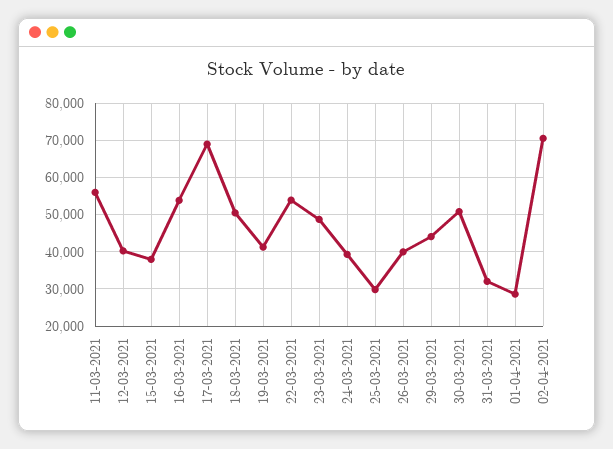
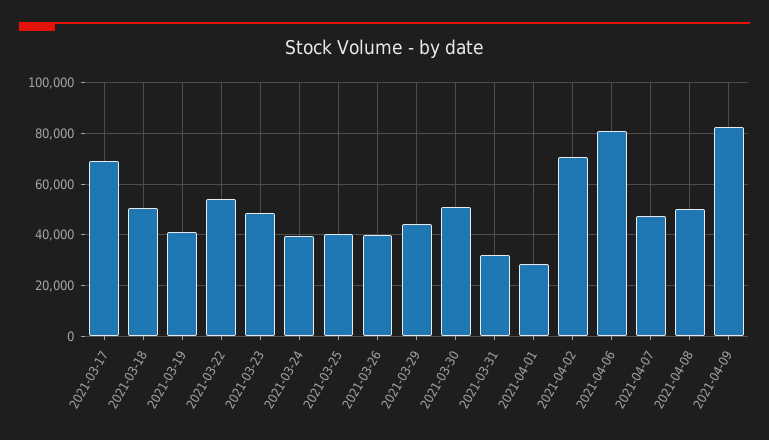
11-03-2021: 56000 -> none
12-03-2021: 40000 -> none
15-03-2021: 38000 -> none
16-03-2021: 54000 -> none
25-03-2021: 30000 -> 40000
2021-04-06: none -> 80000
2021-04-07: none -> 47500
2021-04-08: none -> 50000
2021-04-09: none -> 82500

